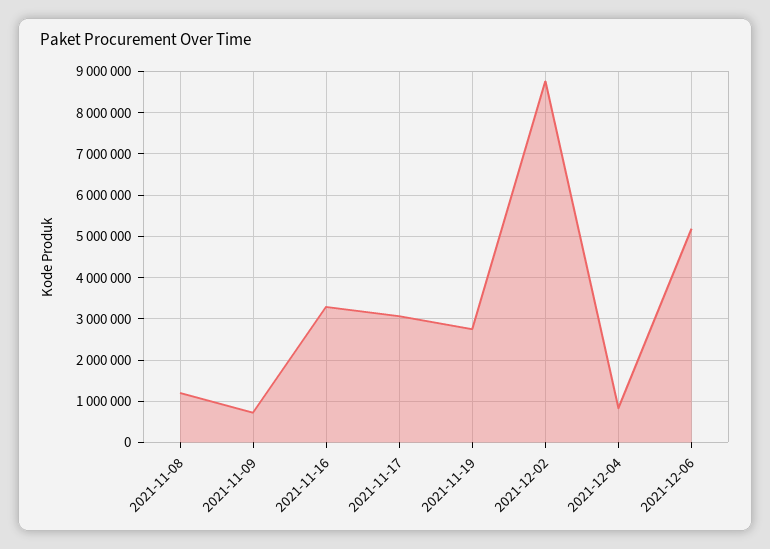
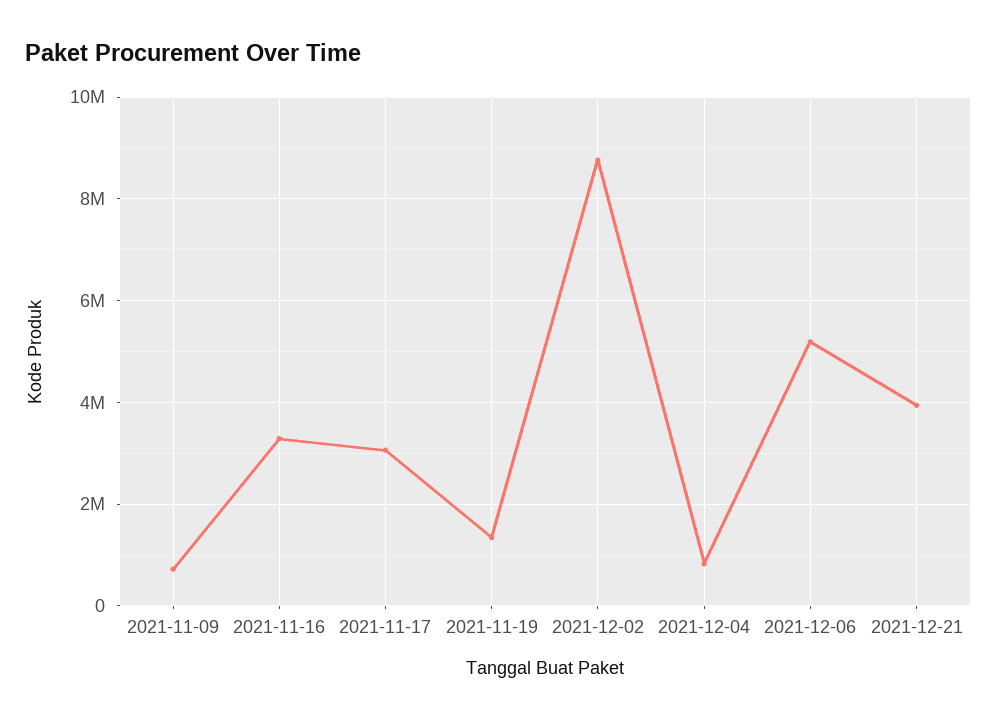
2021-11-08: 1200000 -> none
2021-11-19: 2800000 -> 1400000
2021-12-21: none -> 4000000

